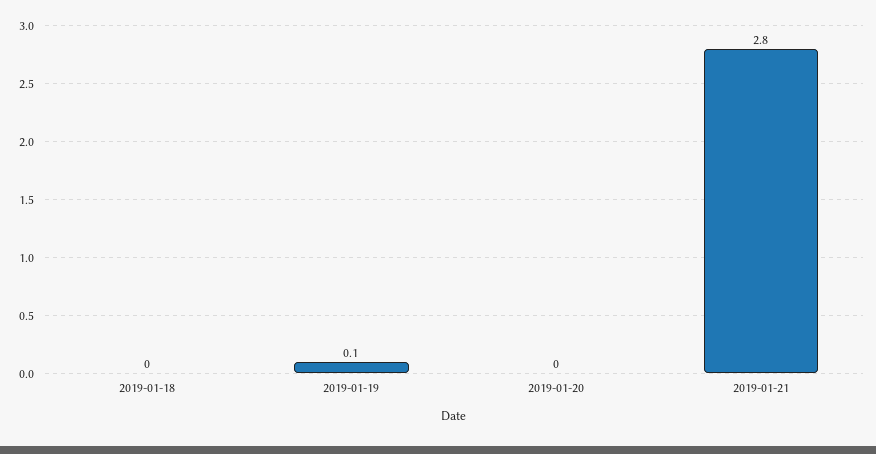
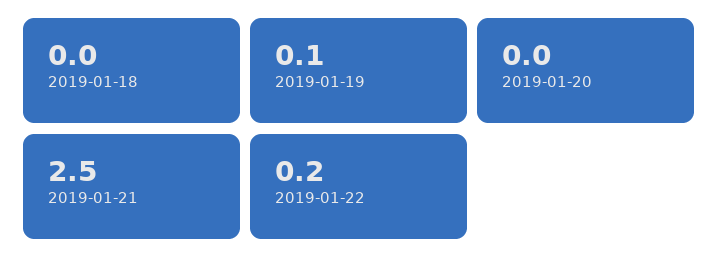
2019-01-21: 2.8 -> 2.5
2019-01-22: none -> 0.2

